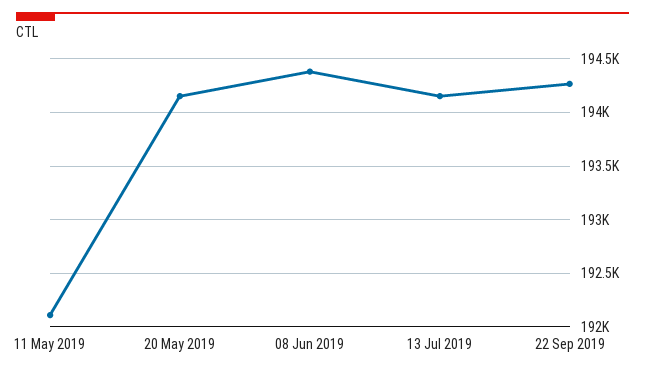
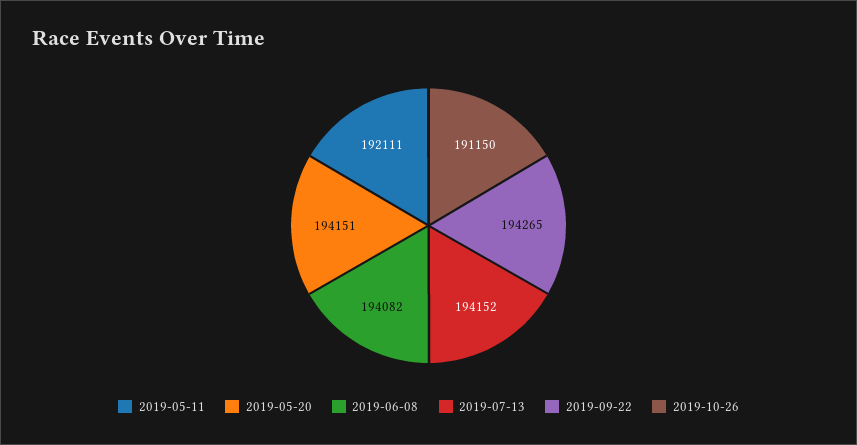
08 Jun 2019: 194400 -> 194082
2019-10-26: none -> 191150

